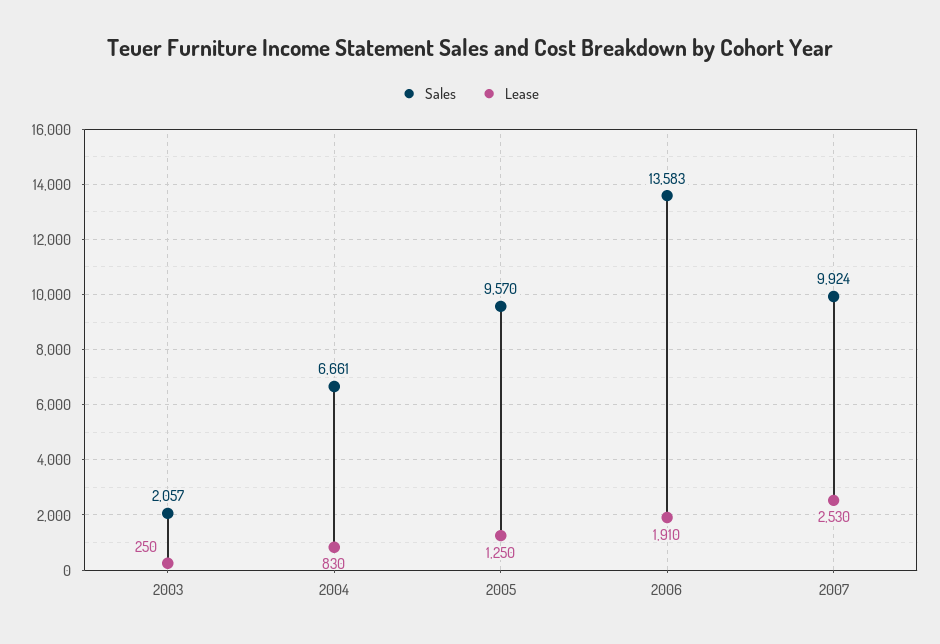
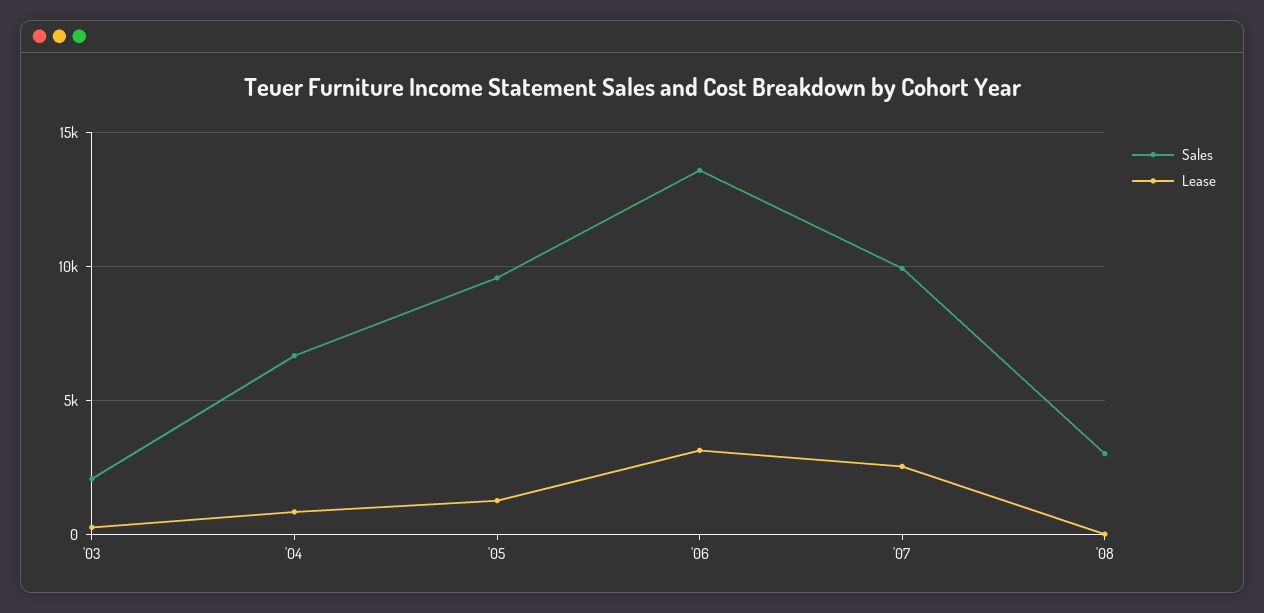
Lease, 2006: 1910 -> 3000
Sales, '08: none -> 3000
Lease, '08: none -> 0

